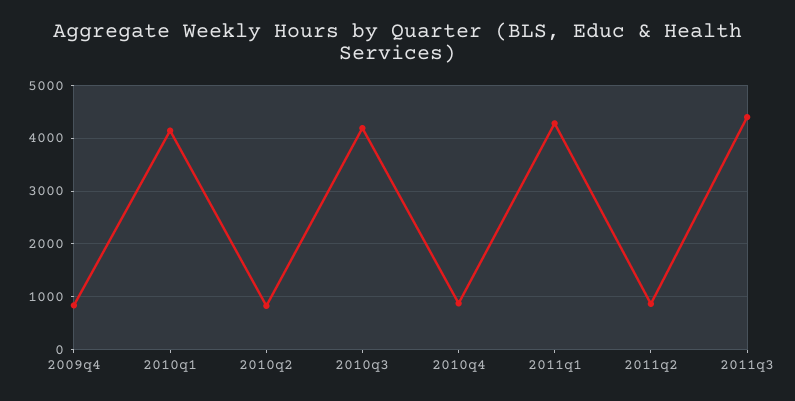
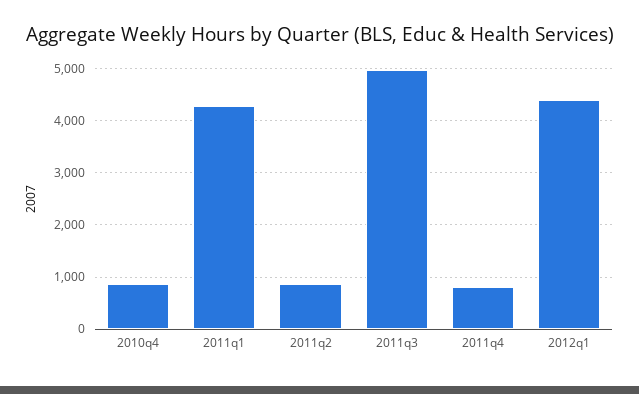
2009q4: 800 -> none
2010q1: 4200 -> none
2010q2: 800 -> none
2010q3: 4200 -> none
2011q3: 4400 -> 5000
2011q4: none -> 800
2012q1: none -> 4400

